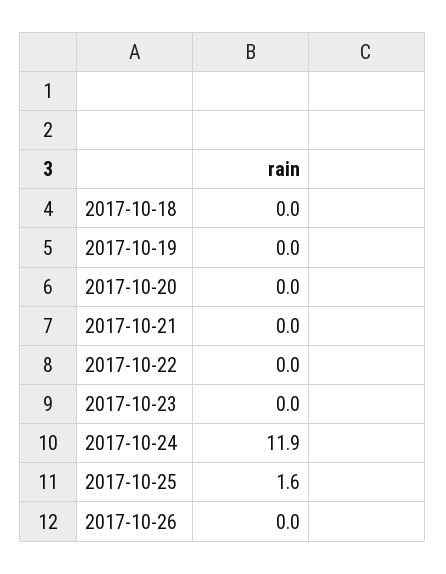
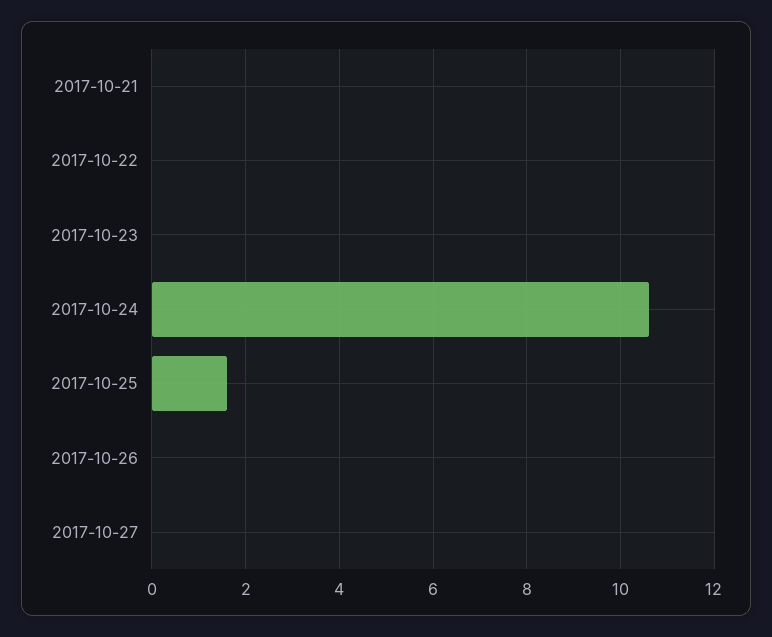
2017-10-18: 0 -> none
2017-10-19: 0 -> none
2017-10-20: 0 -> none
2017-10-24: 11.9 -> 10.5
2017-10-27: none -> 0

